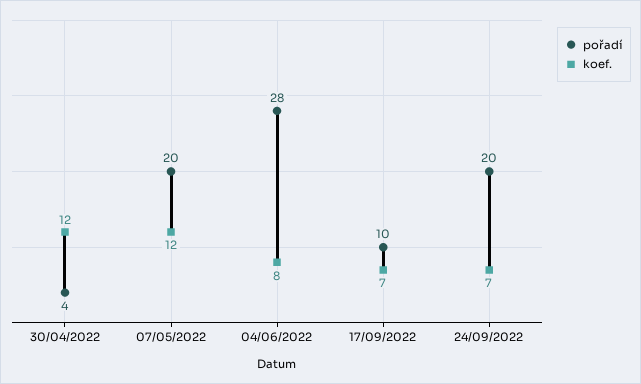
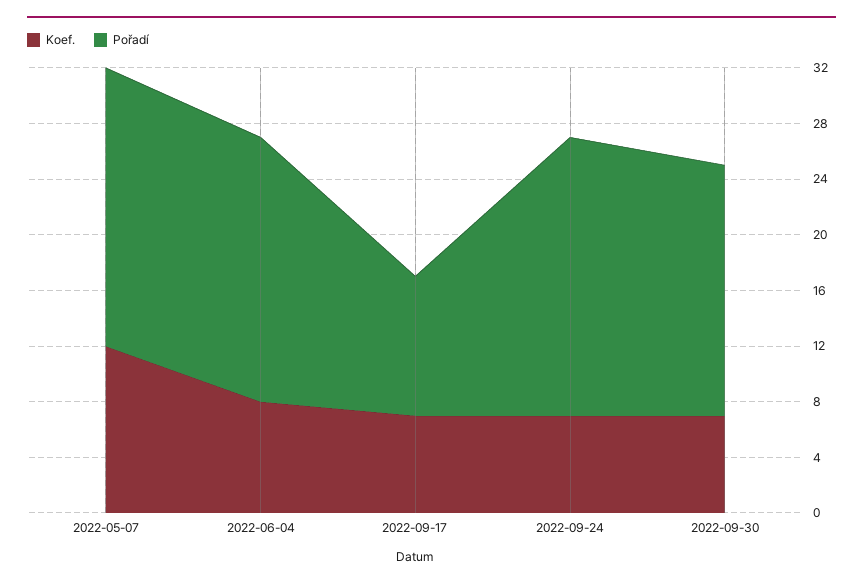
pořadí, 30/04/2022: 4 -> none
koef., 30/04/2022: 12 -> none
pořadí, 04/06/2022: 28 -> 19
koef., 2022-09-30: none -> 7
pořadí, 2022-09-30: none -> 18

